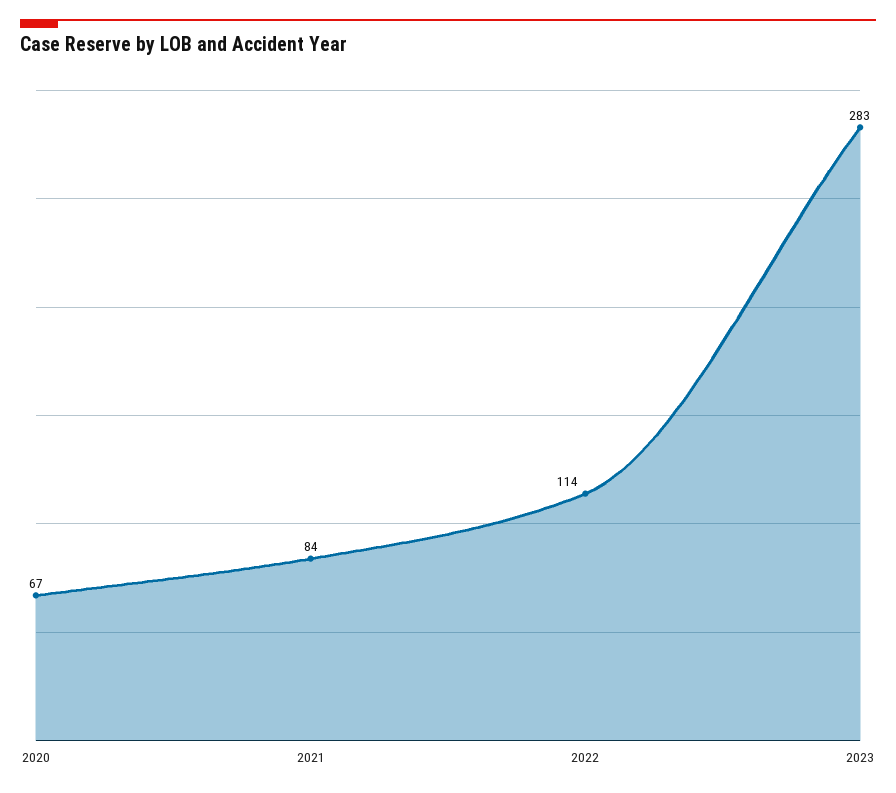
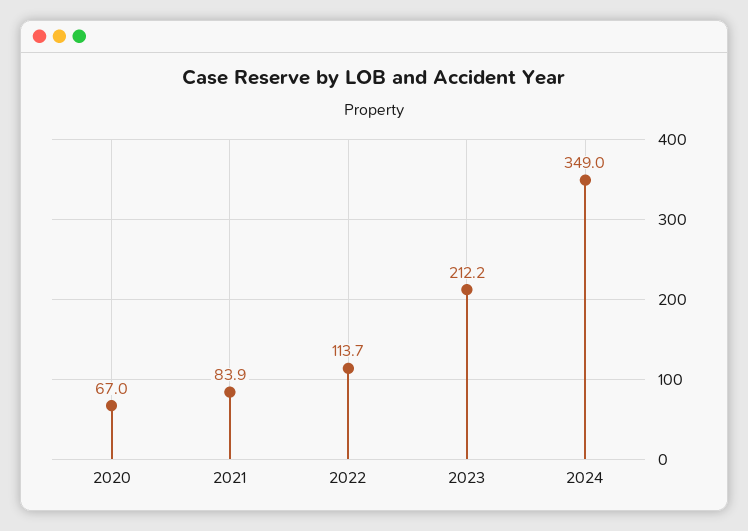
2023: 283 -> 212.2
2024: none -> 349

